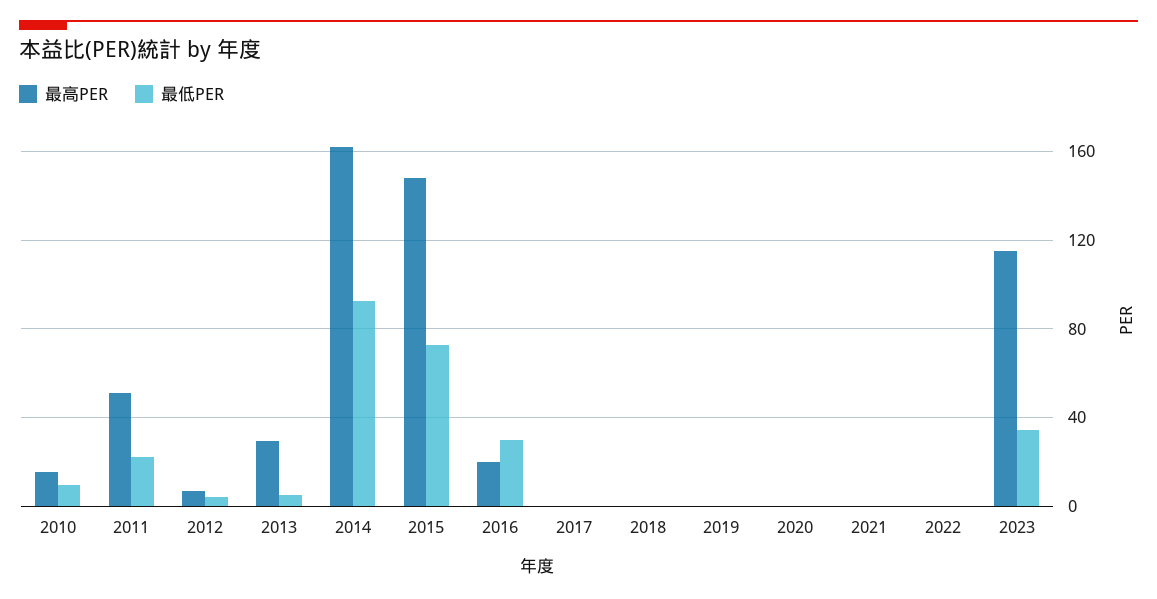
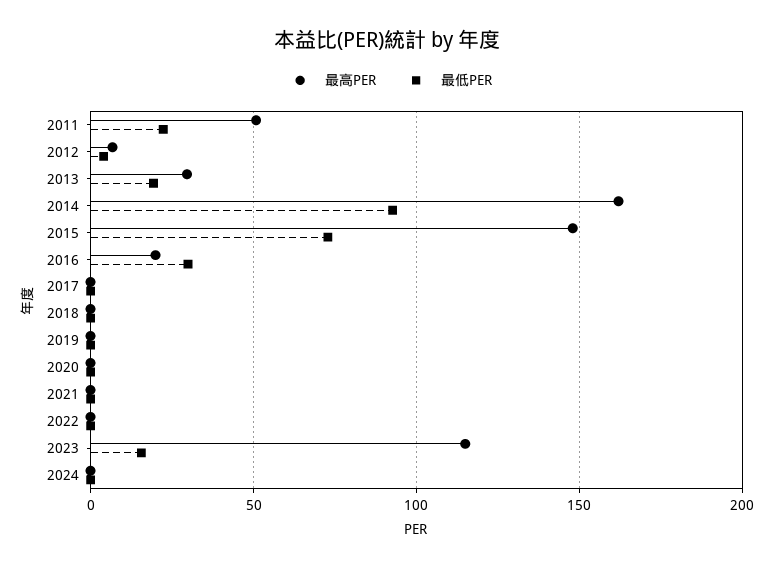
最高PER, 2010: 15 -> none
最低PER, 2010: 10 -> none
最低PER, 2013: 5 -> 20
最低PER, 2023: 35 -> 15
最高PER, 2024: none -> 0
最低PER, 2024: none -> 0

